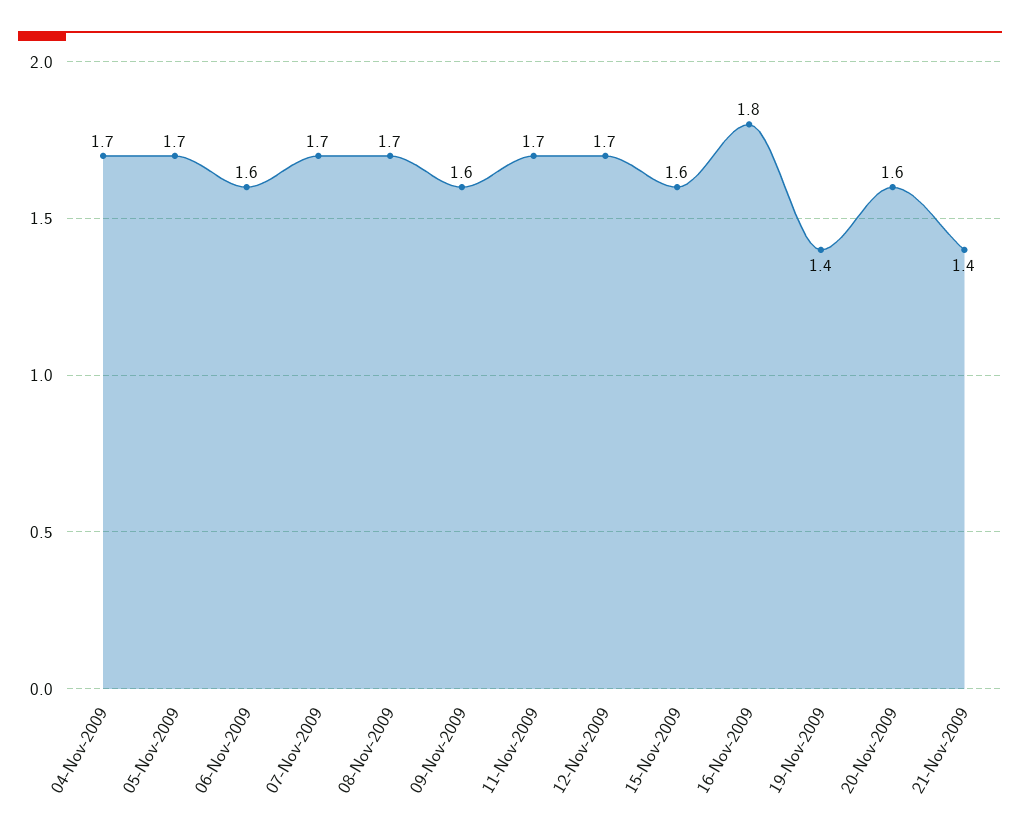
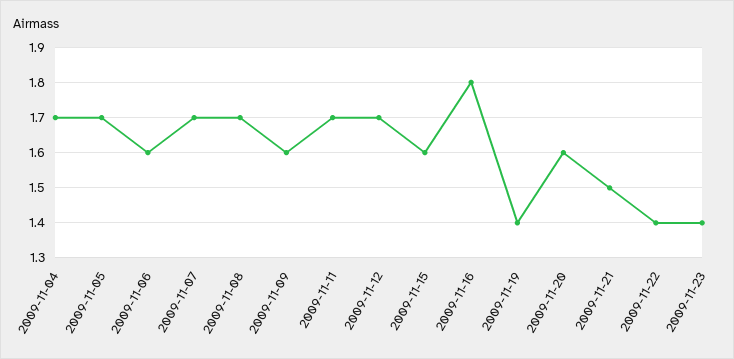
21-Nov-2009: 1.4 -> 1.5
2009-11-22: none -> 1.4
2009-11-23: none -> 1.4

